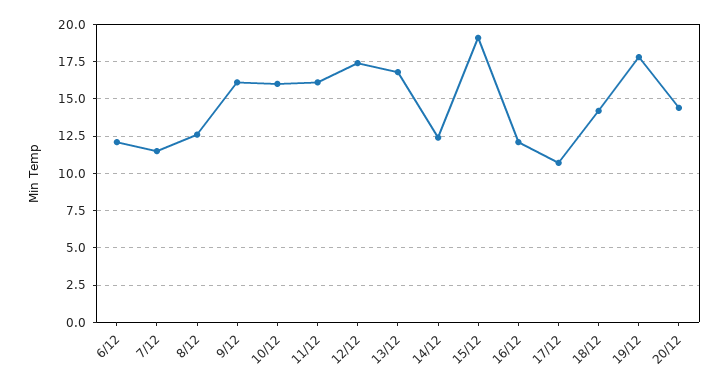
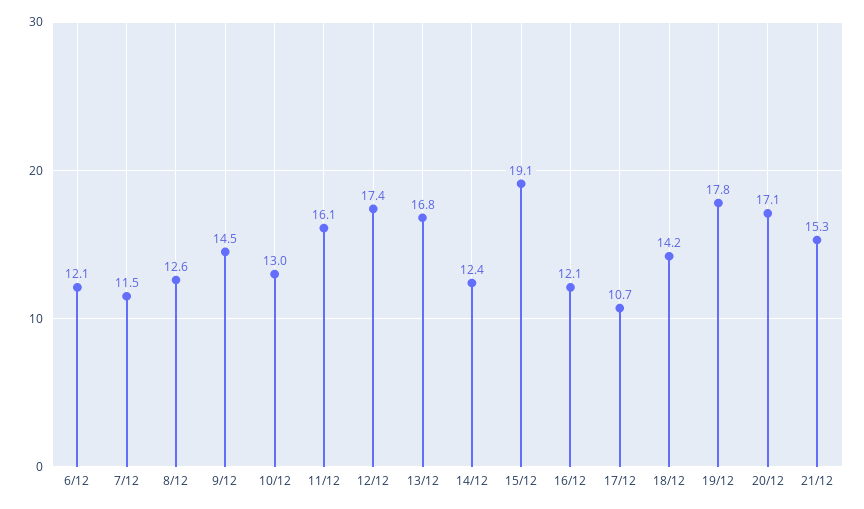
9/12: 16 -> 14.5
10/12: 16 -> 13
20/12: 14.5 -> 17.1
21/12: none -> 15.3

